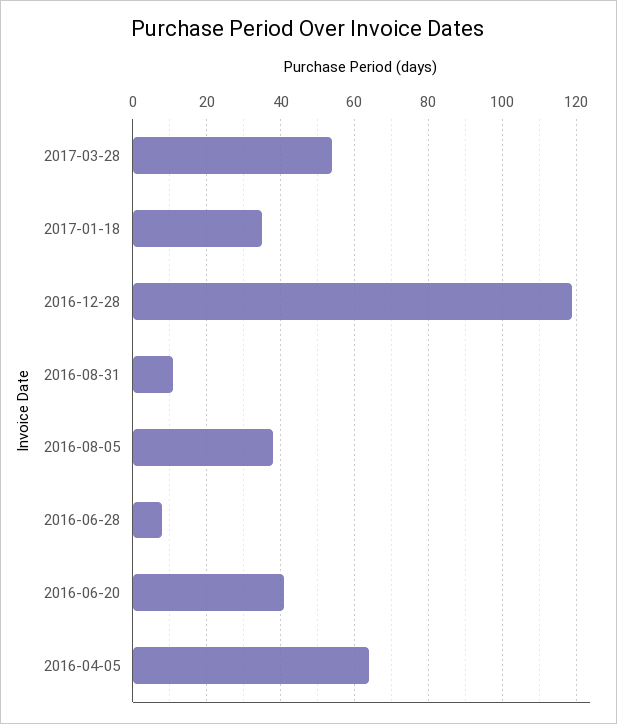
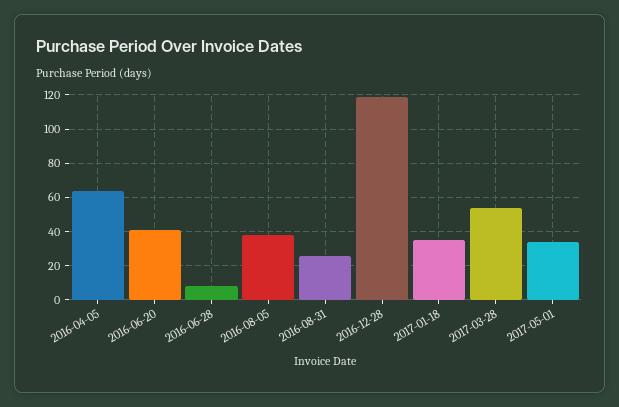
2016-08-31: 10 -> 25
2017-05-01: none -> 35

